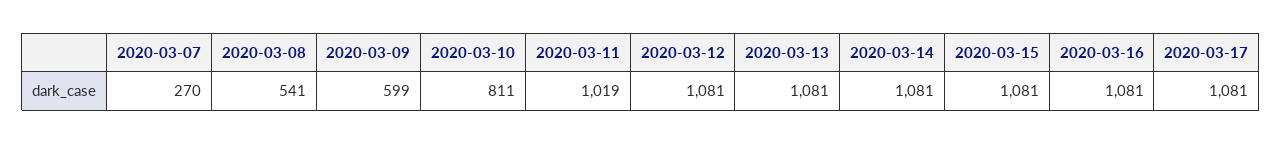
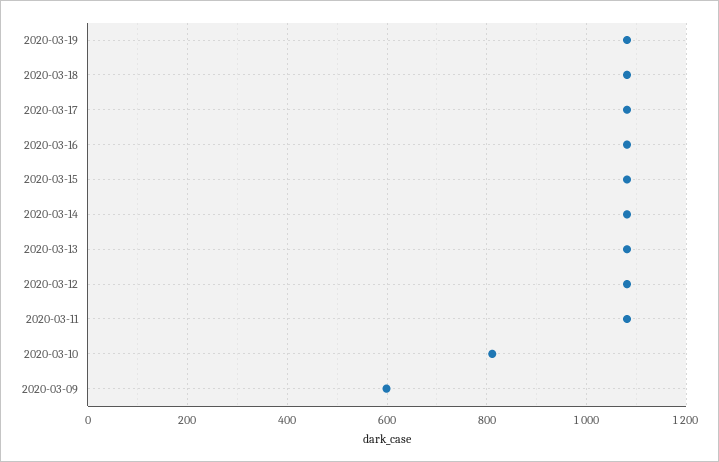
2020-03-07: 270 -> none
2020-03-08: 541 -> none
2020-03-11: 1019 -> 1080
2020-03-19: none -> 1080
2020-03-18: none -> 1080

